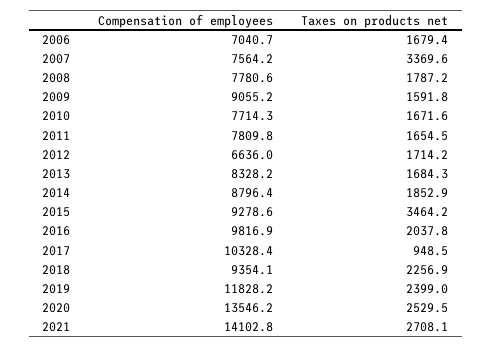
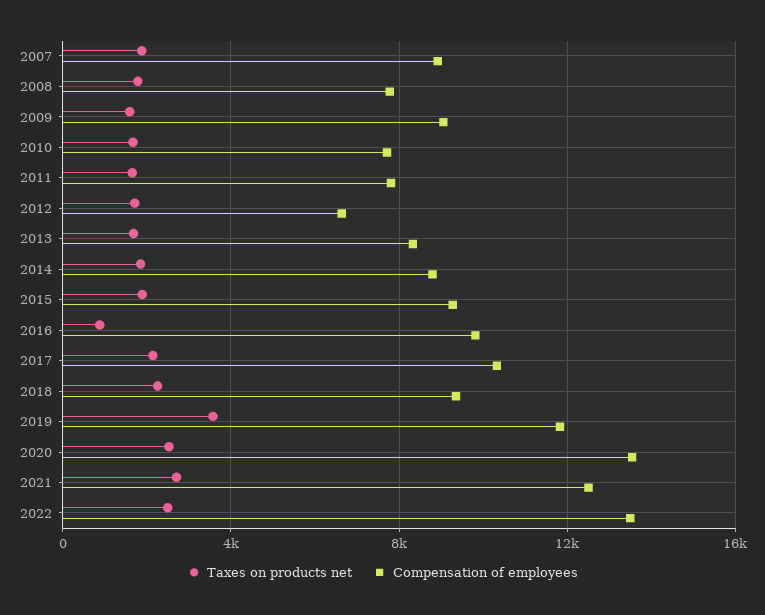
Compensation of employees, 2006: 7040.7 -> none
Taxes on products net, 2006: 1679.4 -> none
Compensation of employees, 2007: 7564.2 -> 9000
Taxes on products net, 2007: 3369.6 -> 2000
Taxes on products net, 2015: 3464.2 -> 2000
Taxes on products net, 2016: 2037.8 -> 1000
Taxes on products net, 2017: 948.5 -> 2000
Taxes on products net, 2019: 2399 -> 3500
Compensation of employees, 2021: 14102.8 -> 12500
Taxes on products net, 2022: none -> 2500
Compensation of employees, 2022: none -> 13500

